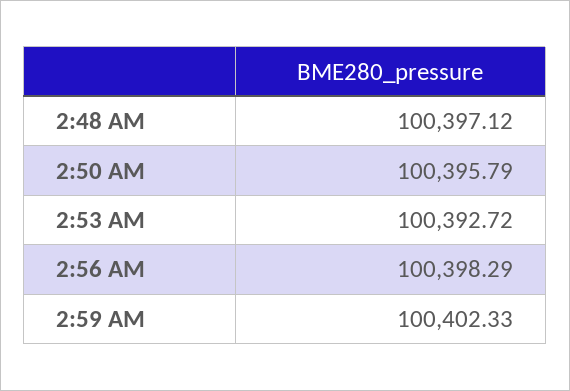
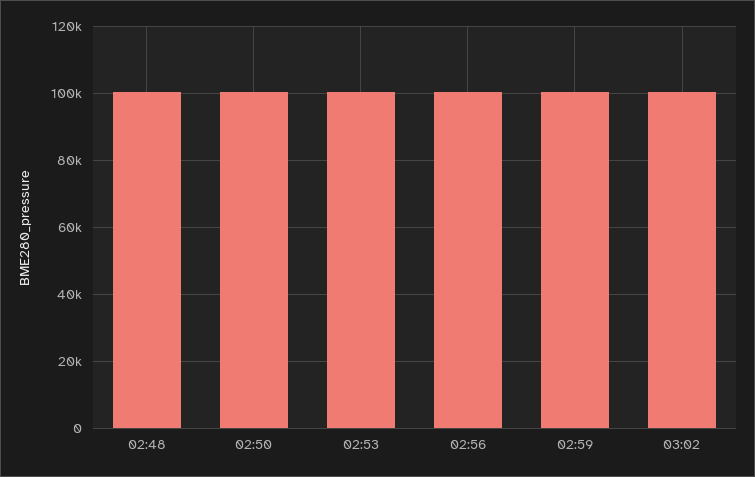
03:02: none -> 100000

